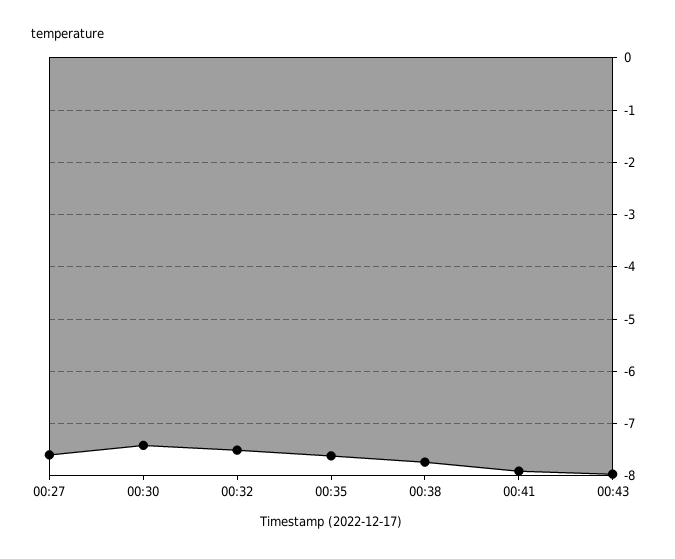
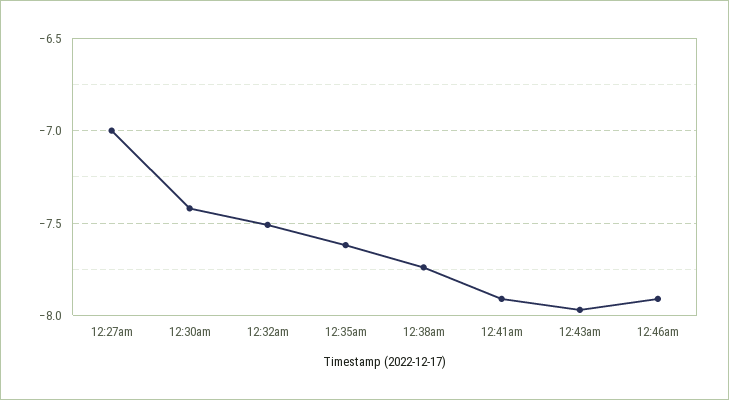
00:27: -7.6 -> -7
12:46am: none -> -7.9

